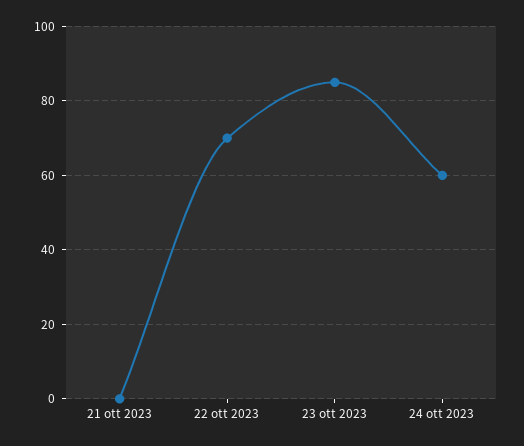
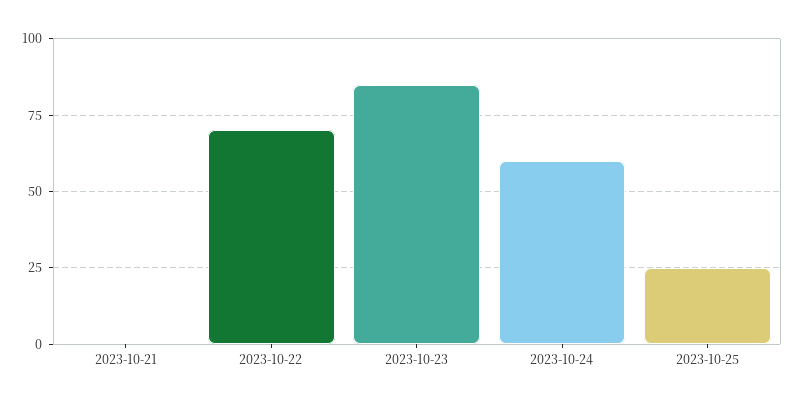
2023-10-25: none -> 25

